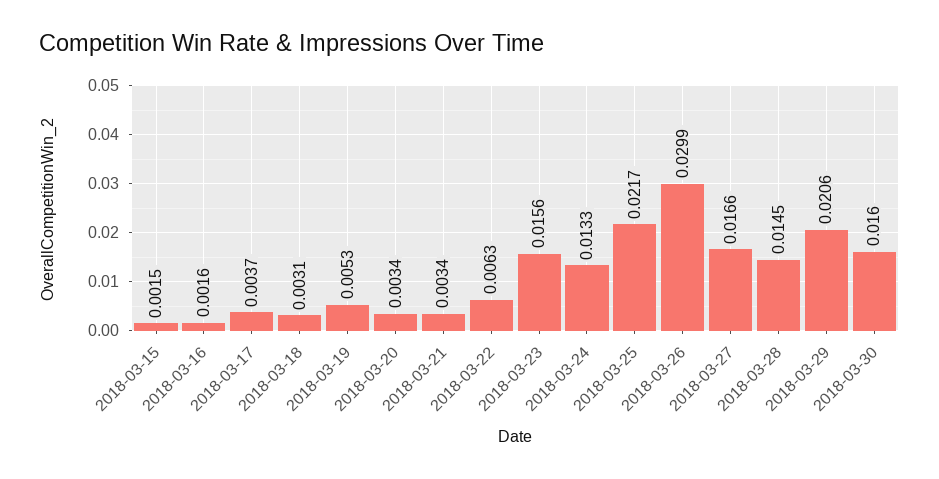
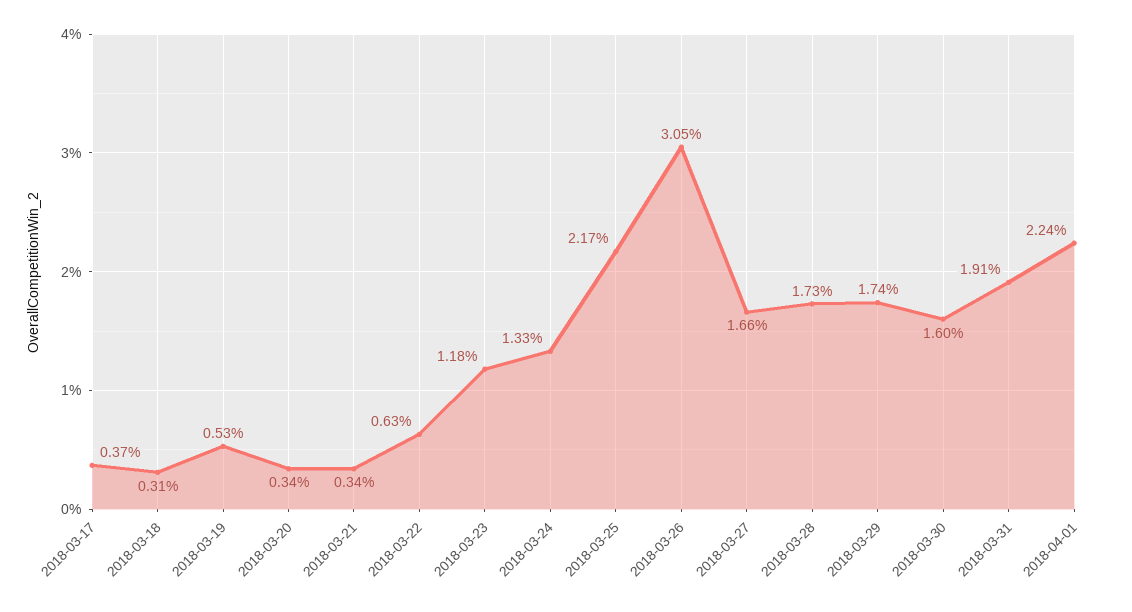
2018-03-15: 0.0015 -> none
2018-03-16: 0.0016 -> none
2018-03-23: 0.0156 -> 0.0118
2018-03-26: 0.0299 -> 0.0305
2018-03-28: 0.0145 -> 0.0173
2018-03-29: 0.0206 -> 0.0174
2018-03-31: none -> 0.0191
2018-04-01: none -> 0.0224

